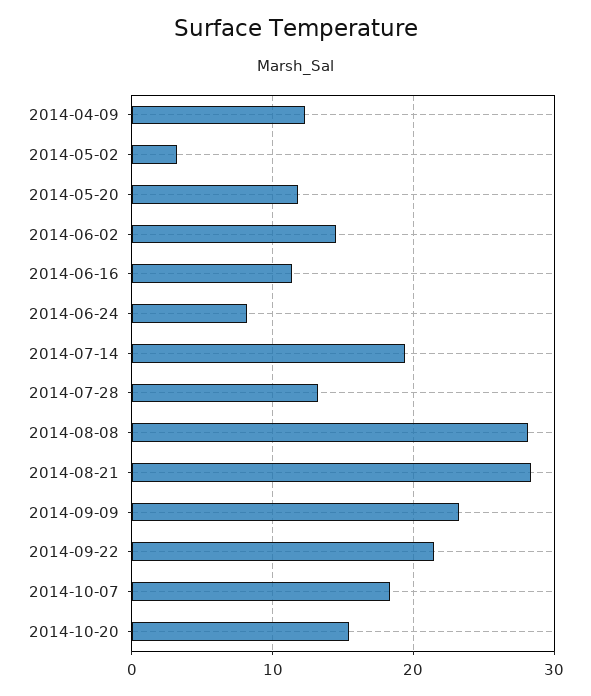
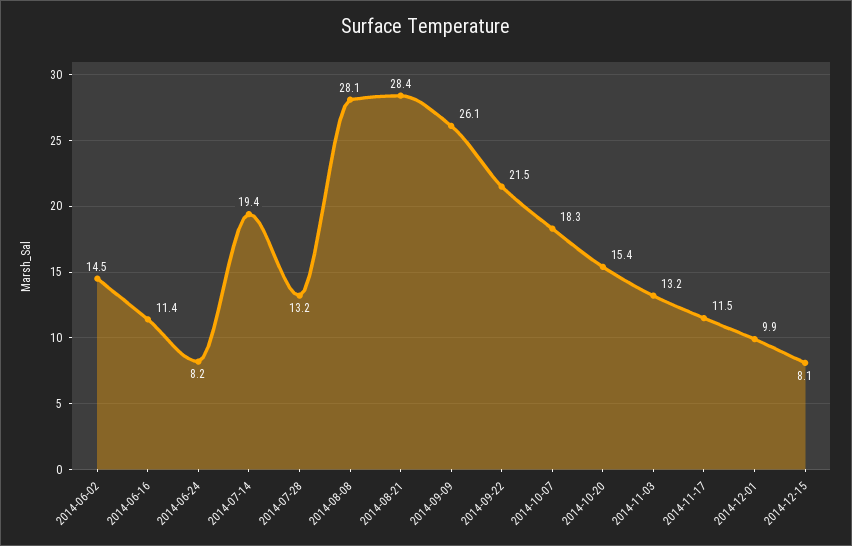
2014-04-09: 12 -> none
2014-05-02: 3 -> none
2014-05-20: 12 -> none
2014-09-09: 23 -> 26.1
2014-11-03: none -> 13.2
2014-11-17: none -> 11.5
2014-12-01: none -> 9.9
2014-12-15: none -> 8.1

